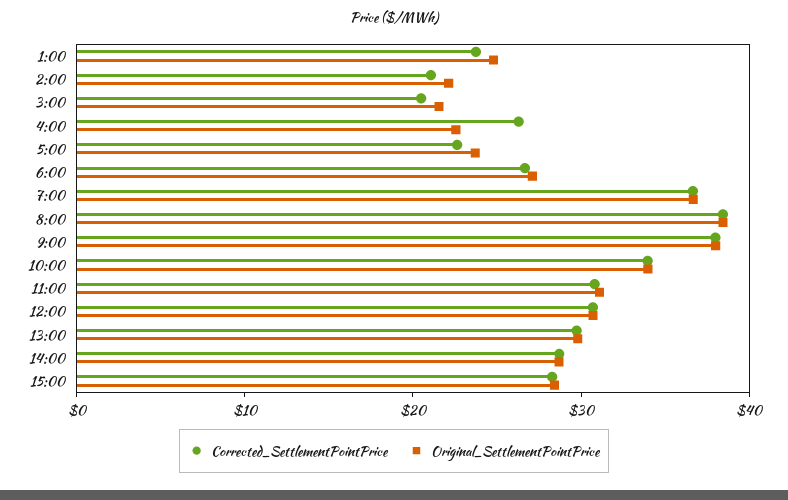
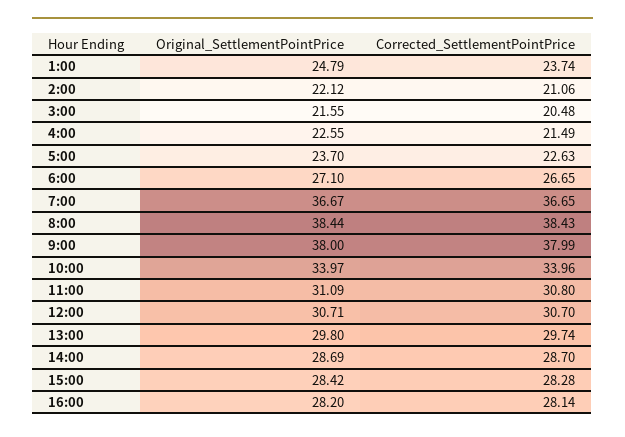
Corrected_SettlementPointPrice, 4:00: 26 -> 21.49
Original_SettlementPointPrice, 16:00: none -> 28.2
Corrected_SettlementPointPrice, 16:00: none -> 28.14

